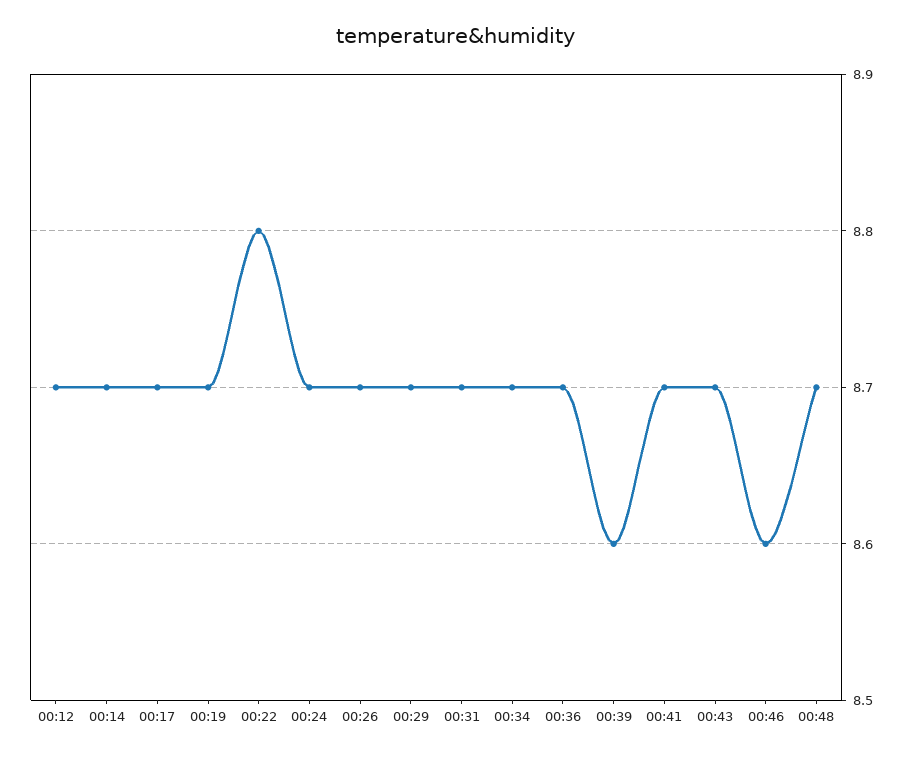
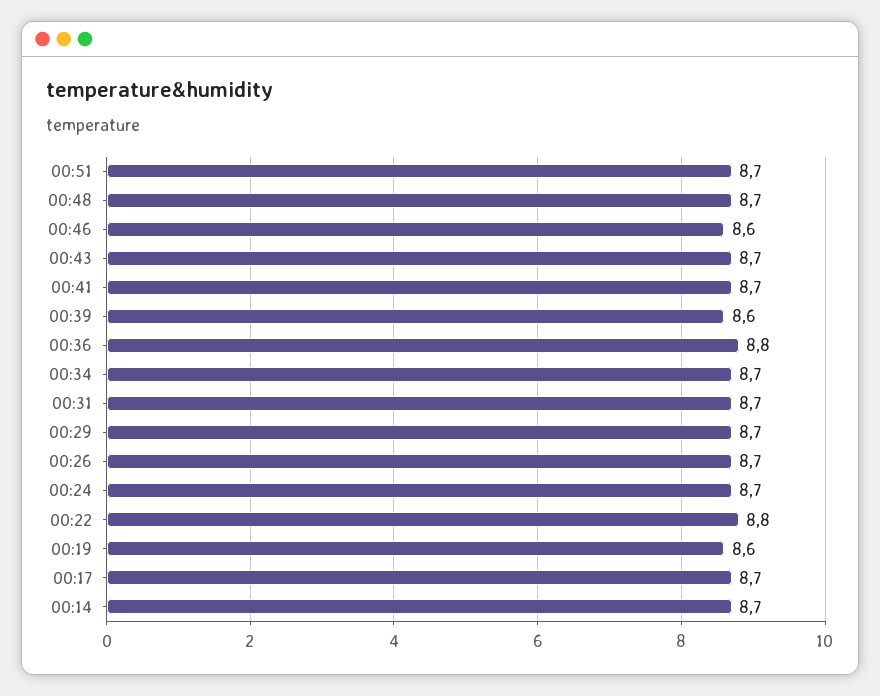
00:12: 8.7 -> none
00:19: 8.7 -> 8.6
00:36: 8.7 -> 8.8
00:51: none -> 8.7

